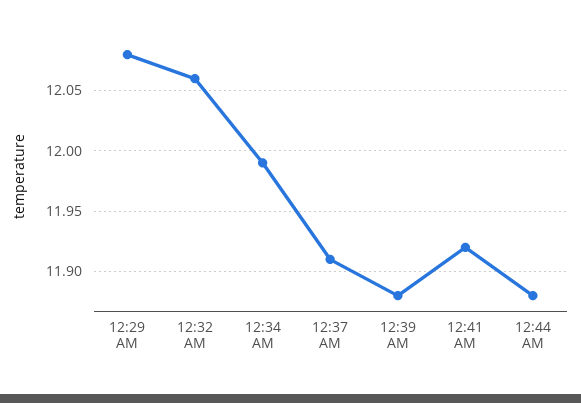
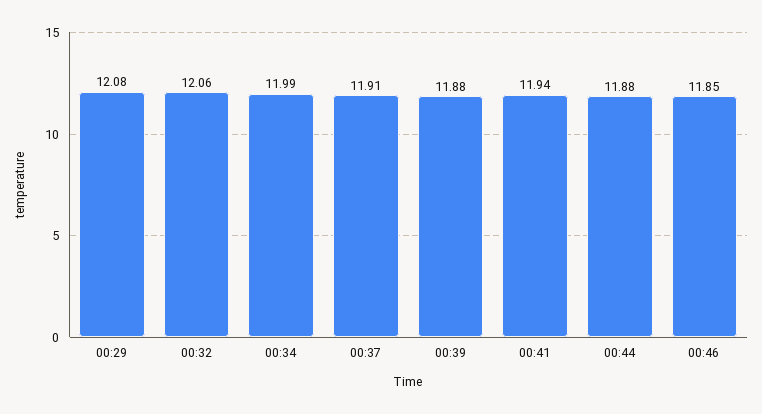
12:41 AM: 11.92 -> 11.94
00:46: none -> 11.85

